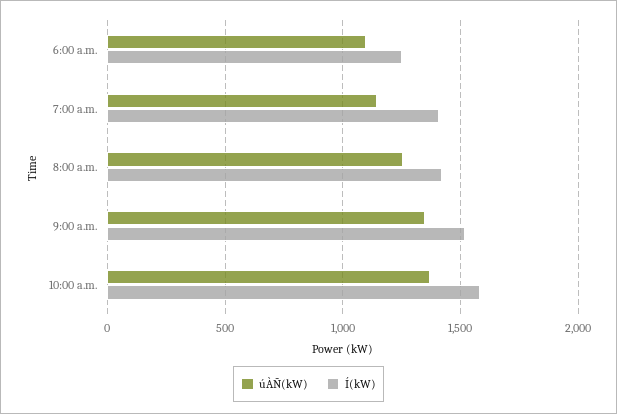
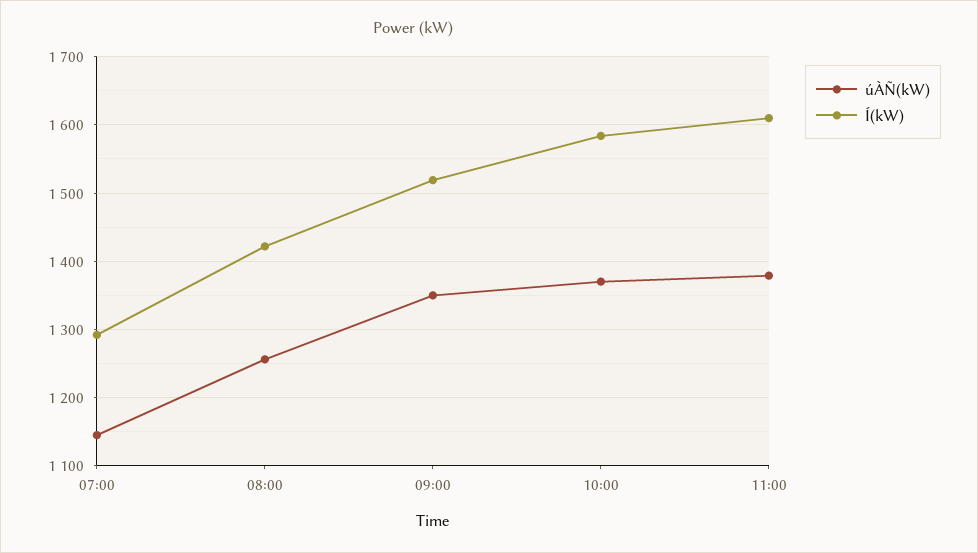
úÀÑ(kW), 6:00 a.m.: 1100 -> none
Í(kW), 6:00 a.m.: 1250 -> none
Í(kW), 7:00 a.m.: 1400 -> 1290
úÀÑ(kW), 11:00: none -> 1380
Í(kW), 11:00: none -> 1610

